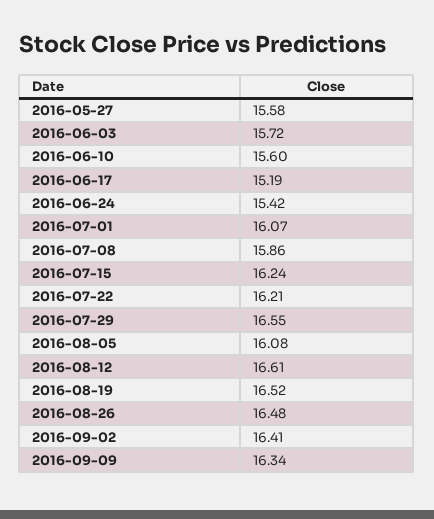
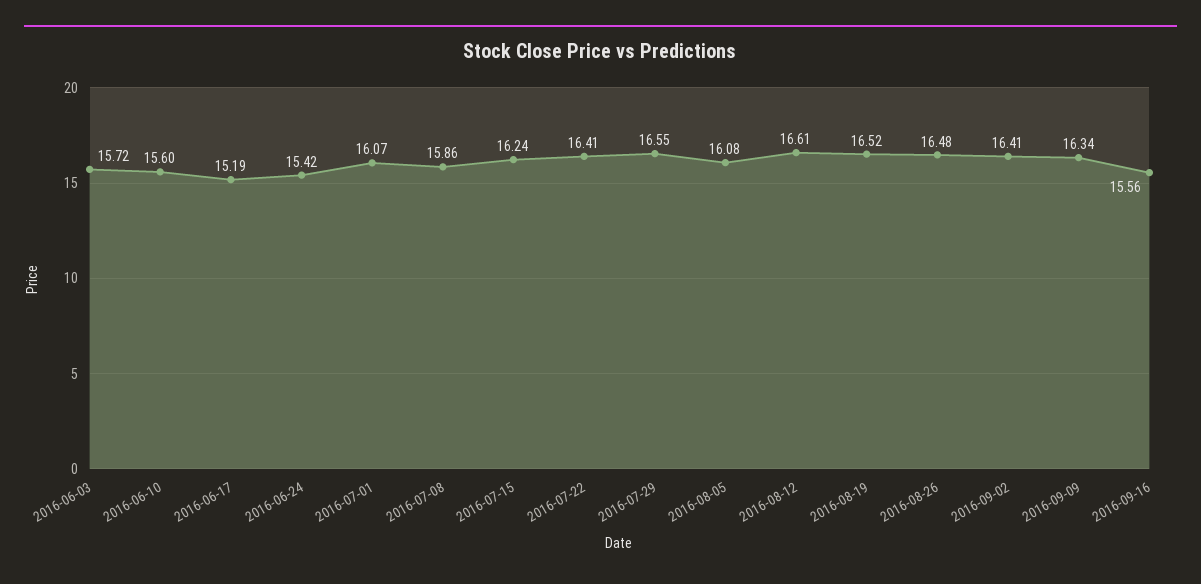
2016-05-27: 15.58 -> none
2016-07-22: 16.21 -> 16.41
2016-09-16: none -> 15.56

